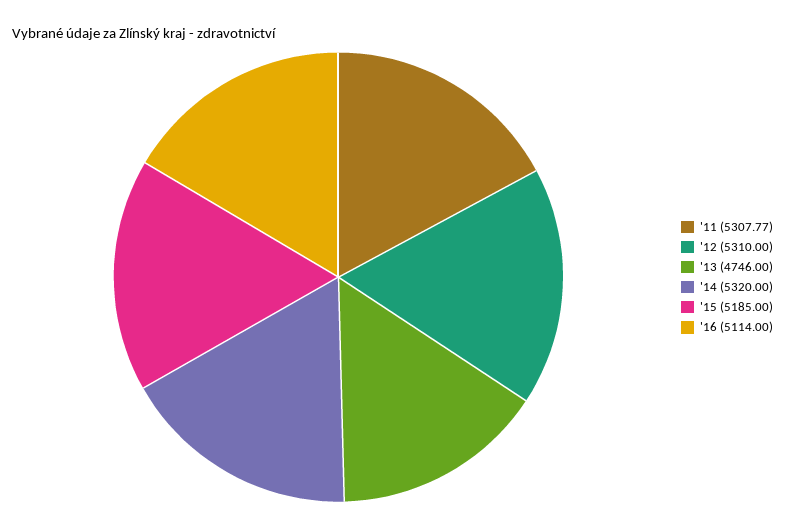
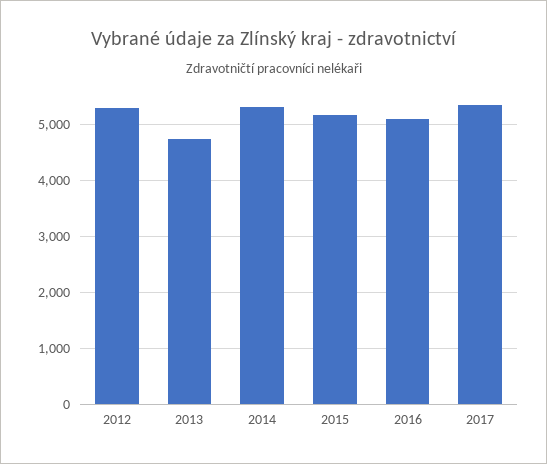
'11: 5307.77 -> none
2017: none -> 5400

